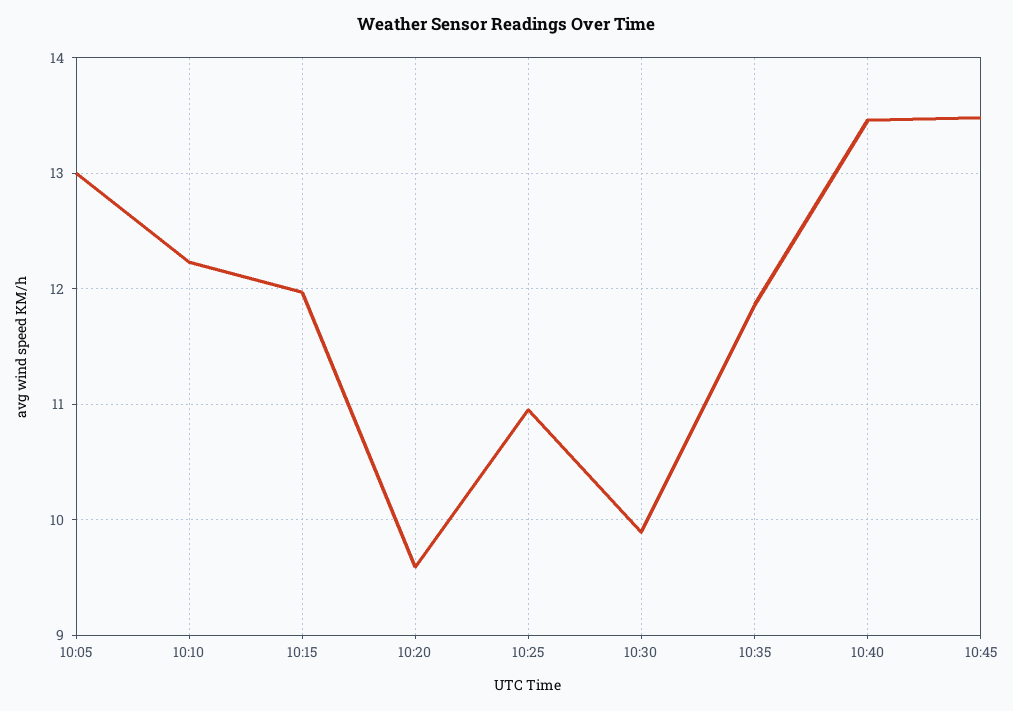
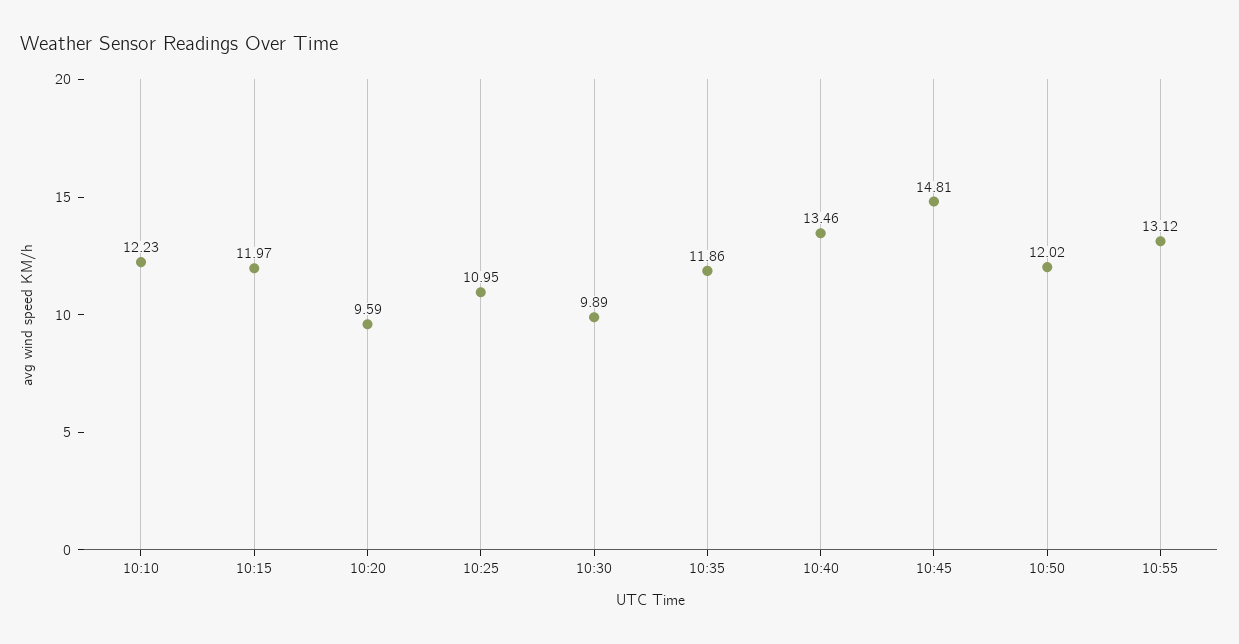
10:05: 13 -> none
10:45: 13.5 -> 14.81
10:50: none -> 12.02
10:55: none -> 13.12

